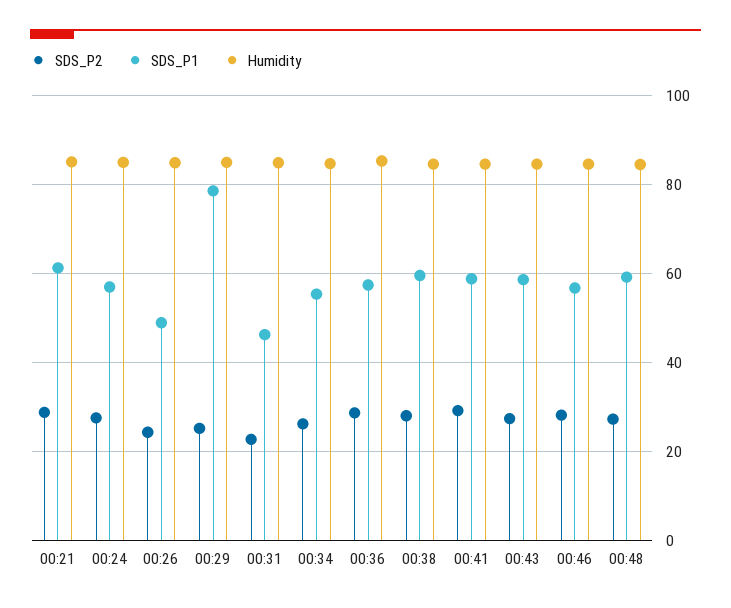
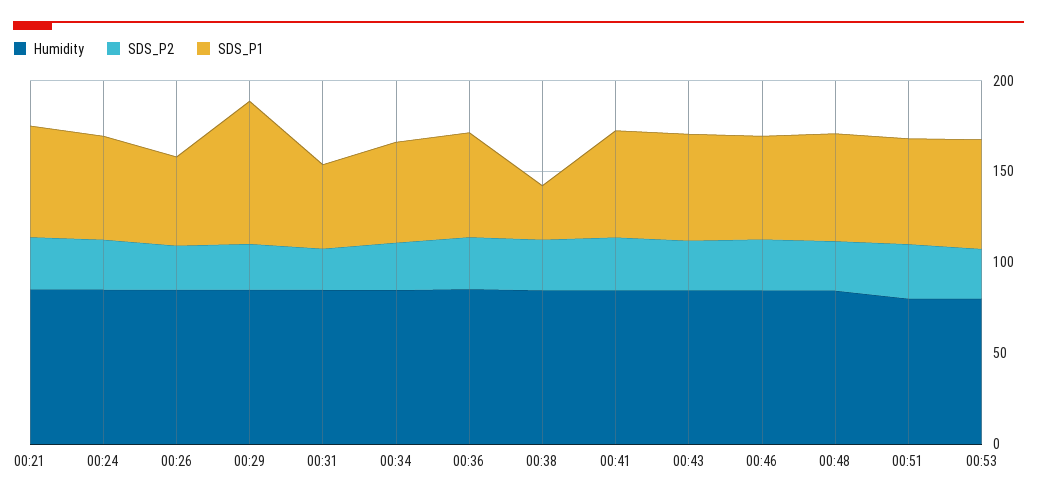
SDS_P1, 00:38: 60 -> 30
Humidity, 00:51: none -> 80
SDS_P2, 00:51: none -> 30
SDS_P1, 00:51: none -> 60
Humidity, 00:53: none -> 80
SDS_P2, 00:53: none -> 30
SDS_P1, 00:53: none -> 60

